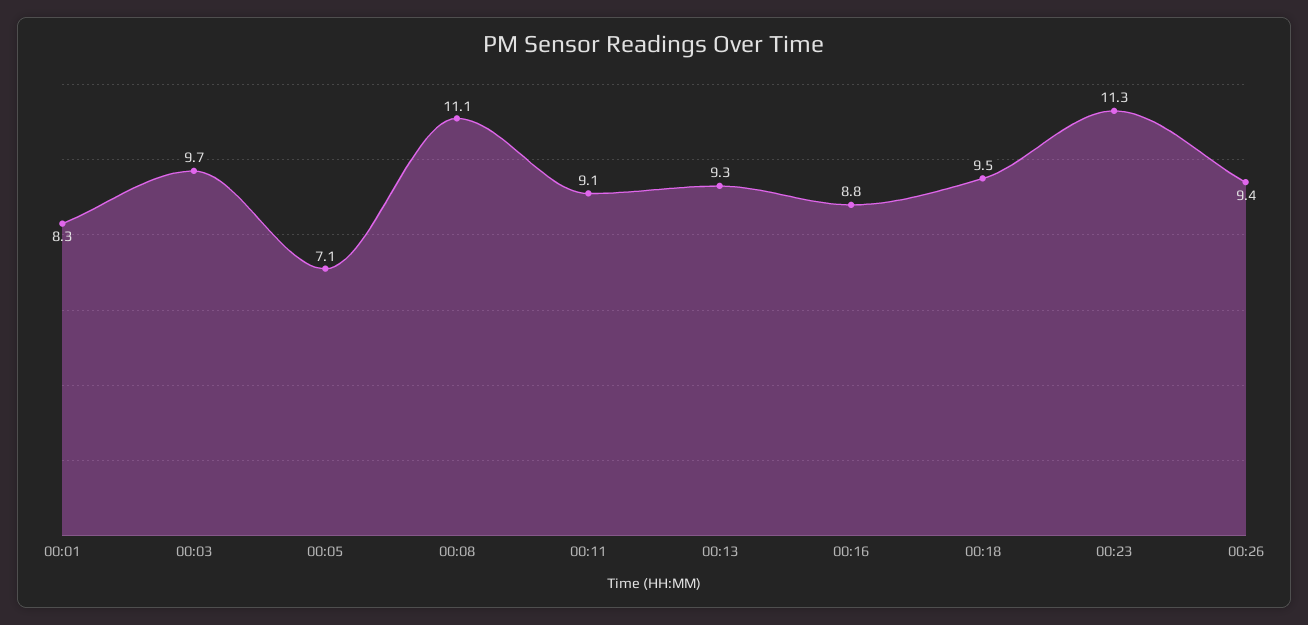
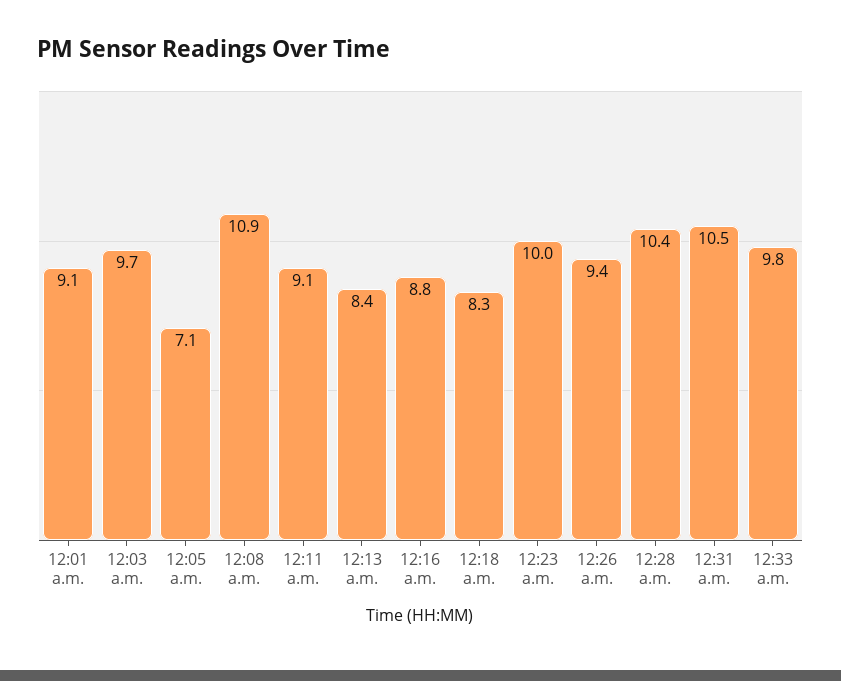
00:01: 8.3 -> 9.1
00:08: 11.1 -> 10.9
00:13: 9.3 -> 8.4
00:18: 9.5 -> 8.3
00:23: 11.3 -> 10
12:28 a.m.: none -> 10.4
12:31 a.m.: none -> 10.5
12:33 a.m.: none -> 9.8

